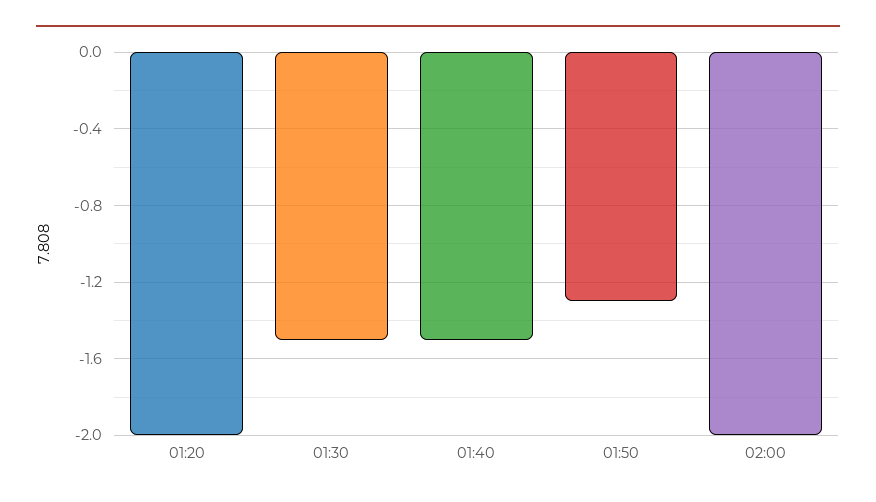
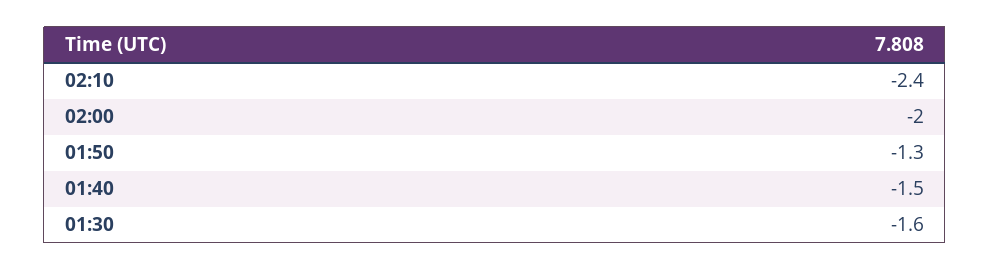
01:20: -2 -> none
01:30: -1.5 -> -1.6
02:10: none -> -2.4

